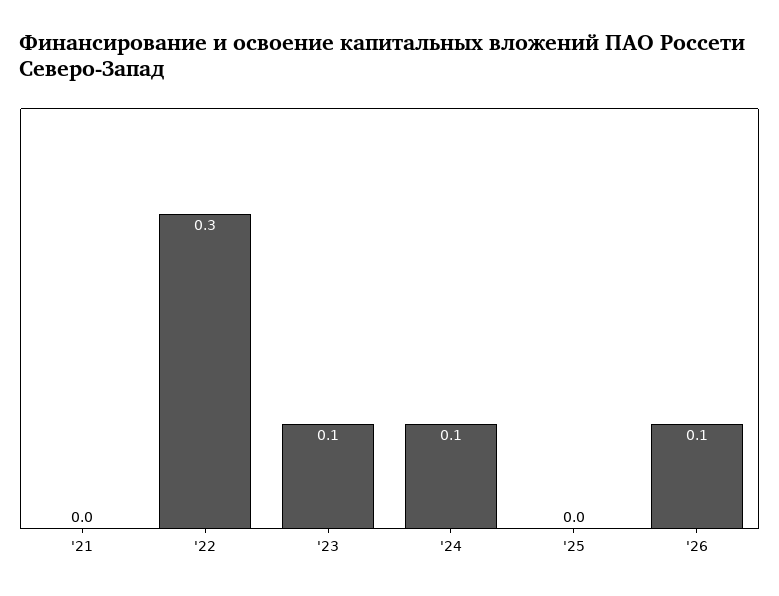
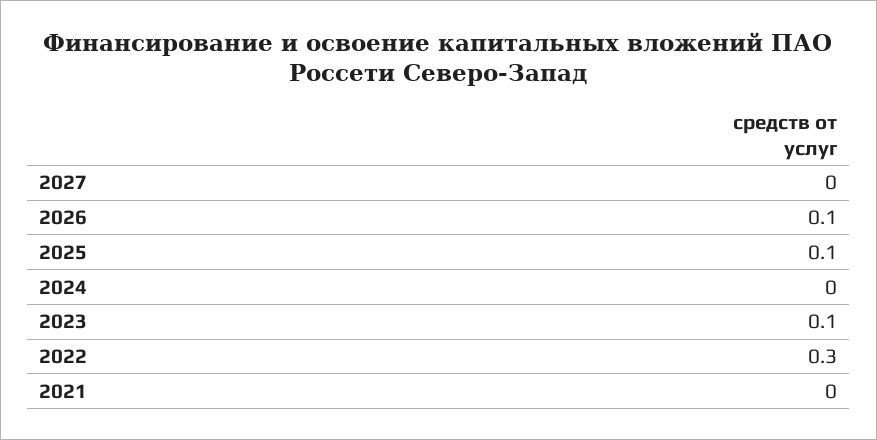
'24: 0.1 -> 0
'25: 0 -> 0.1
2027: none -> 0

